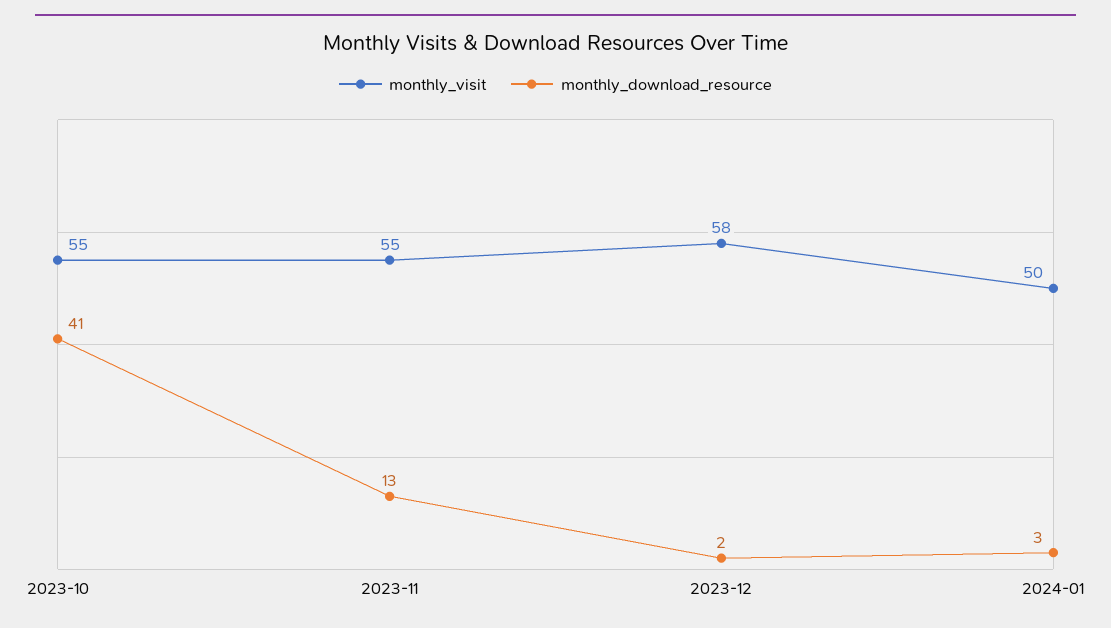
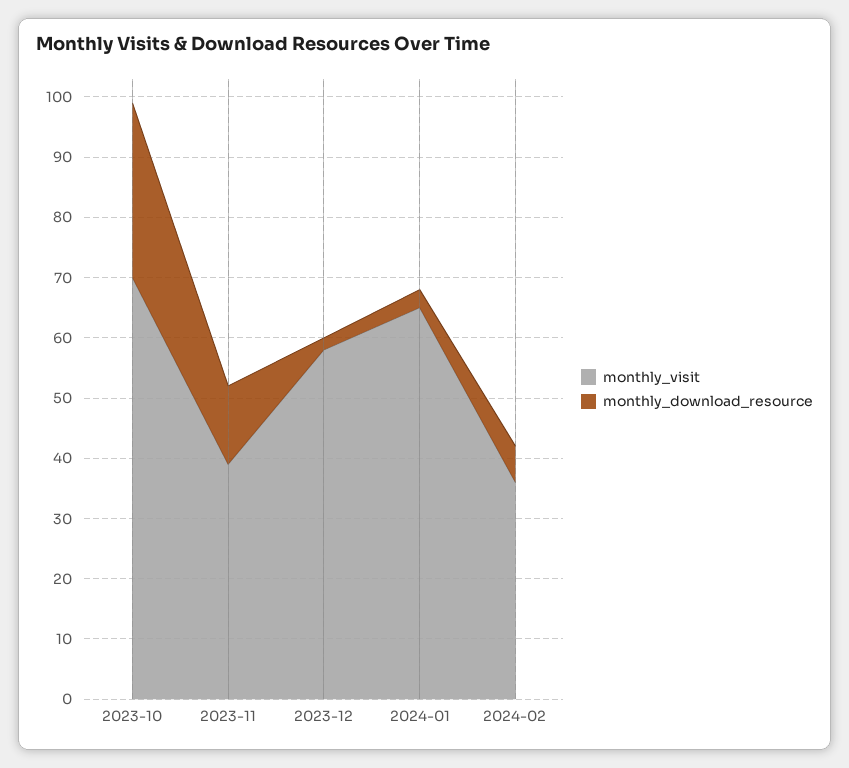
monthly_visit, 2023-10: 55 -> 70
monthly_download_resource, 2023-10: 41 -> 30
monthly_visit, 2023-11: 55 -> 40
monthly_visit, 2024-01: 50 -> 65
monthly_visit, 2024-02: none -> 35
monthly_download_resource, 2024-02: none -> 5

